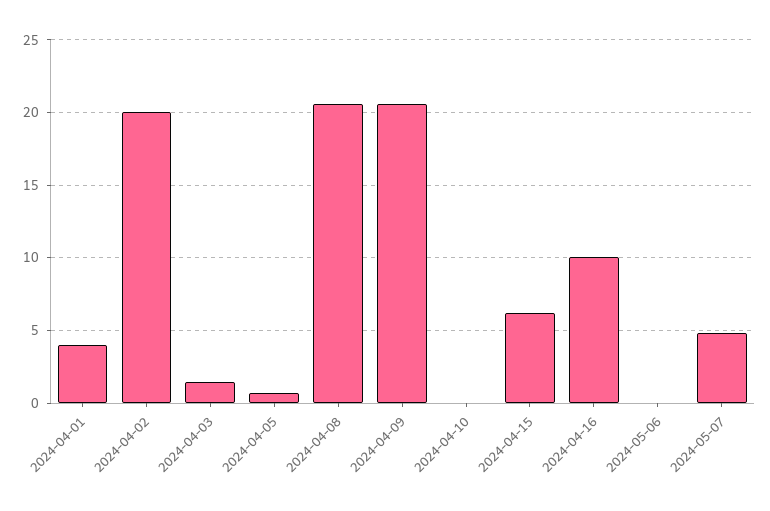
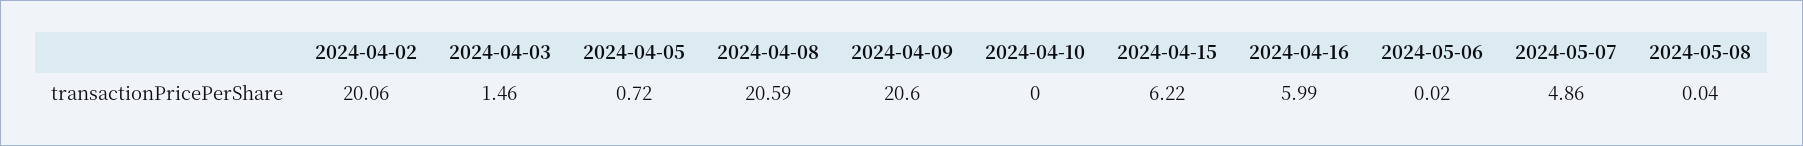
2024-04-01: 4 -> none
2024-04-16: 10 -> 5.99
2024-05-08: none -> 0.04

